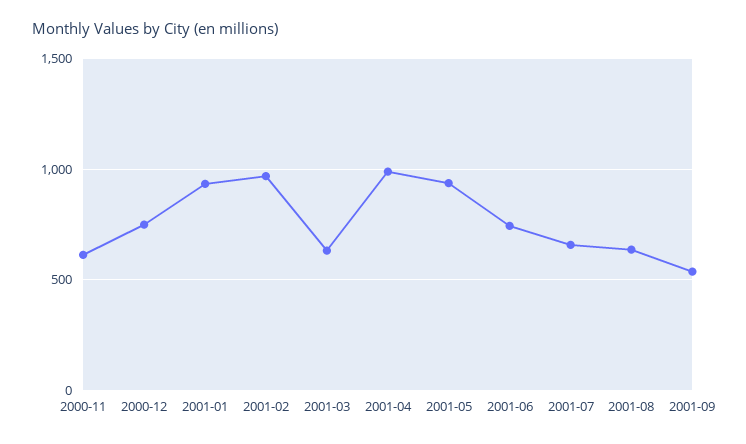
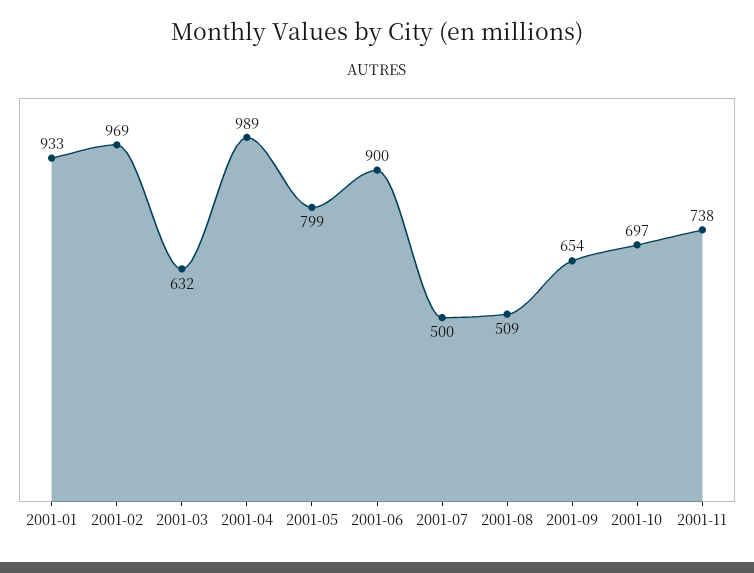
2000-11: 600 -> none
2000-12: 750 -> none
2001-05: 950 -> 799
2001-06: 750 -> 900
2001-07: 650 -> 500
2001-08: 650 -> 509
2001-09: 550 -> 654
2001-10: none -> 697
2001-11: none -> 738

